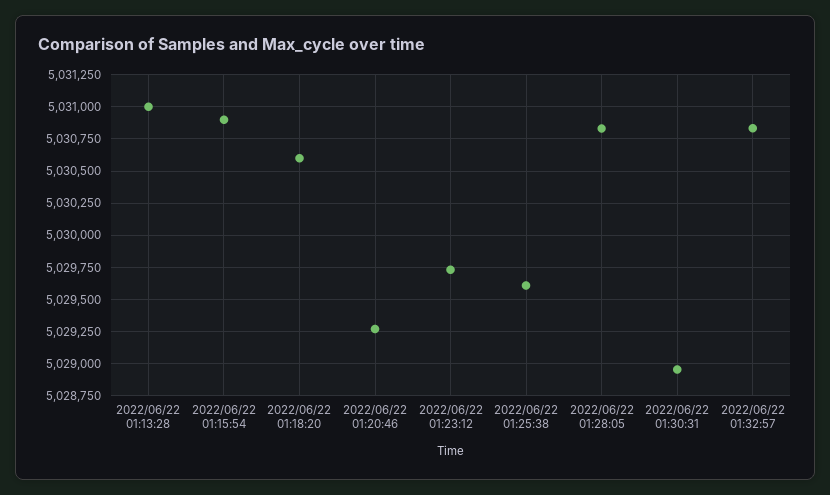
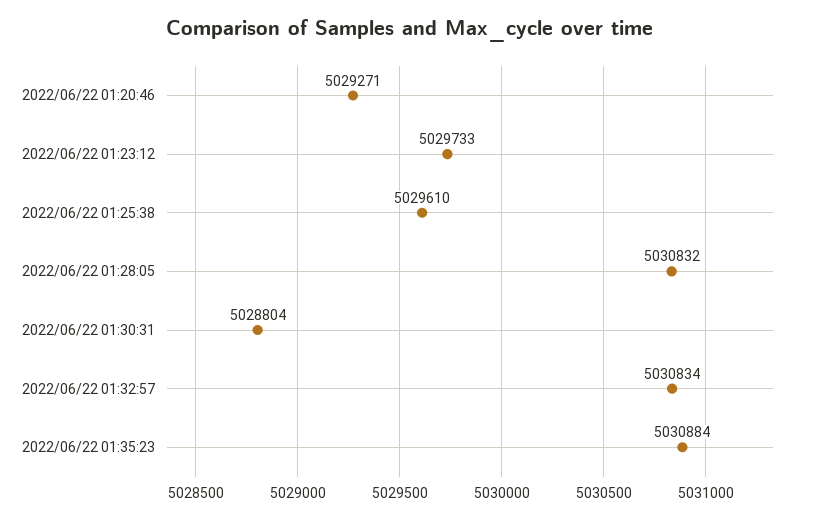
2022/06/22 01:13:28: 5031000 -> none
2022/06/22 01:15:54: 5030900 -> none
2022/06/22 01:18:20: 5030600 -> none
2022/06/22 01:30:31: 5028950 -> 5028804
2022/06/22 01:35:23: none -> 5030884

